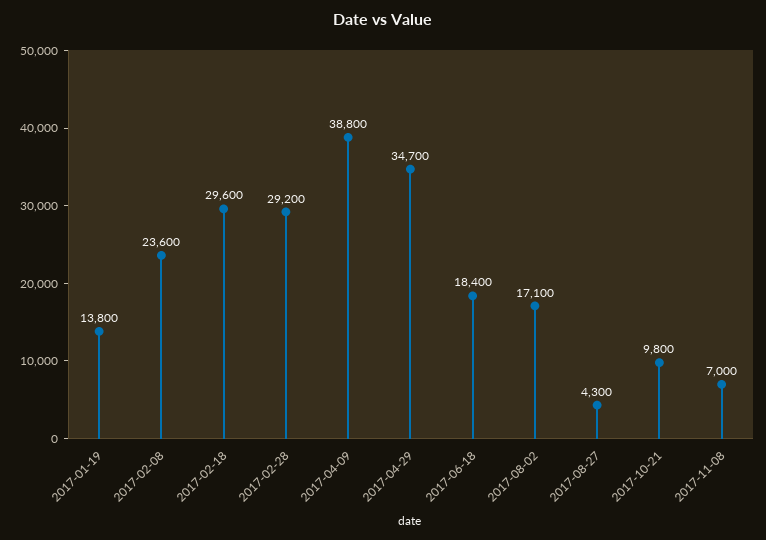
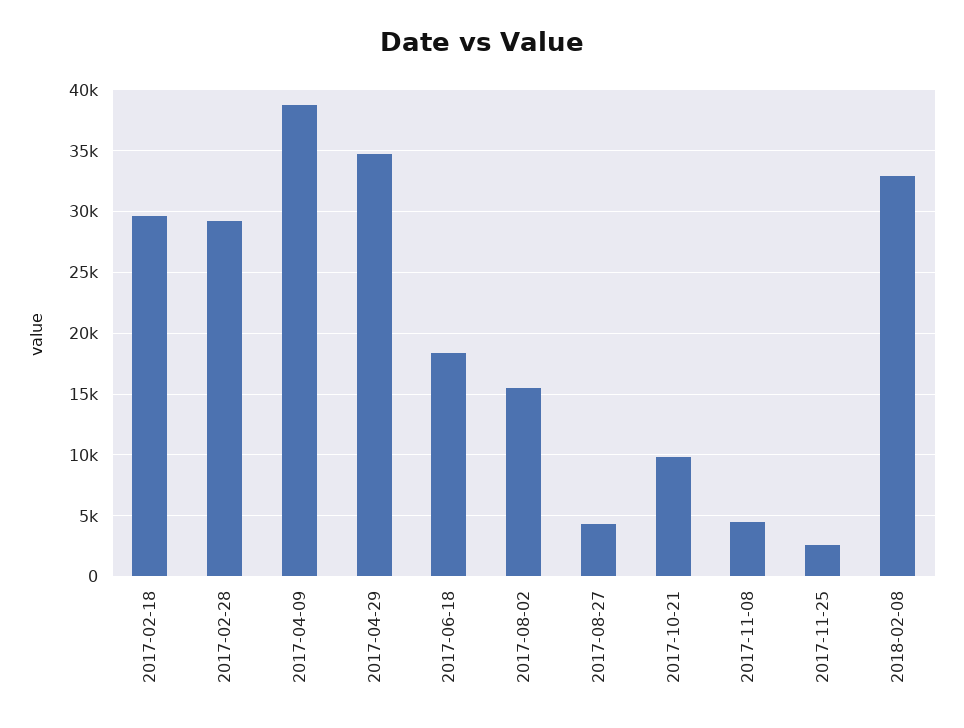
2017-01-19: 13800 -> none
2017-02-08: 23600 -> none
2017-08-02: 17100 -> 15500
2017-11-08: 7000 -> 4500
2017-11-25: none -> 2500
2018-02-08: none -> 33000

